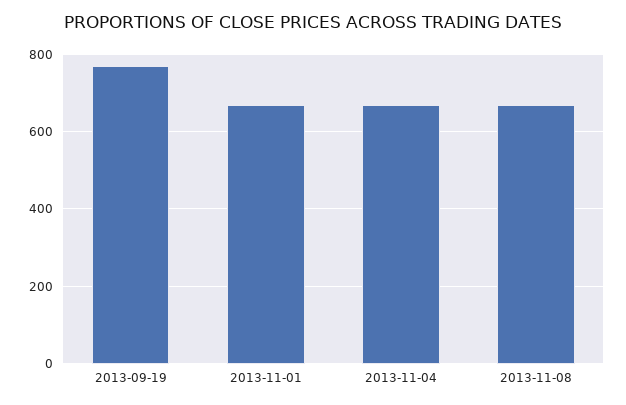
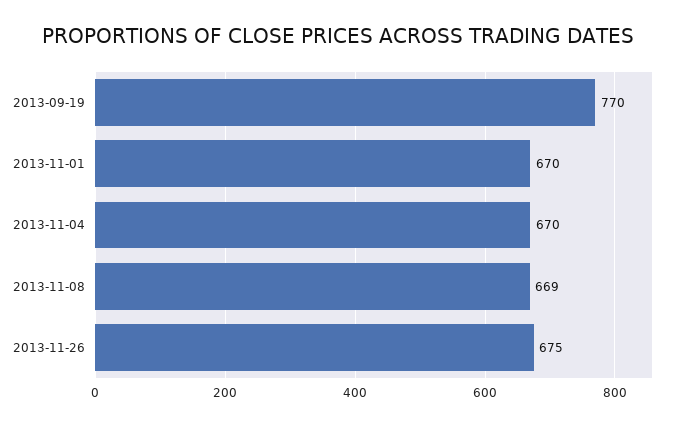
2013-11-26: none -> 675

